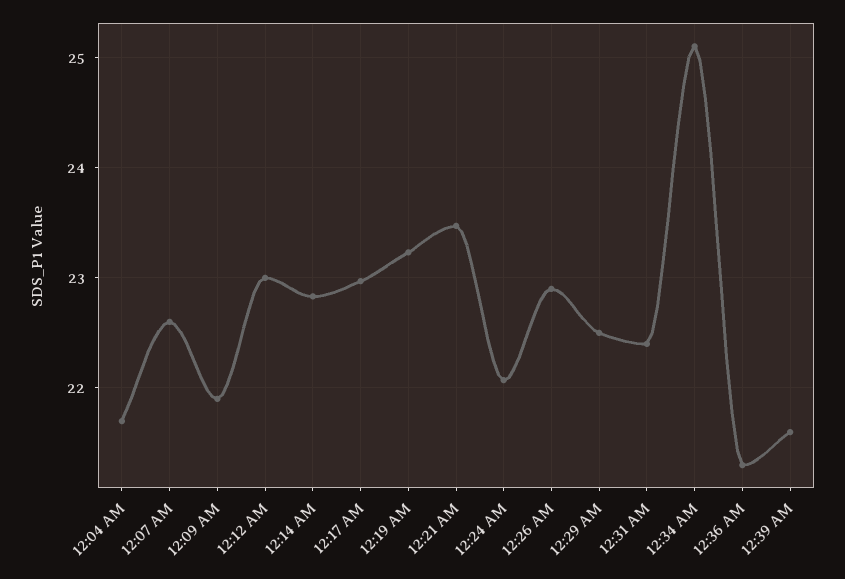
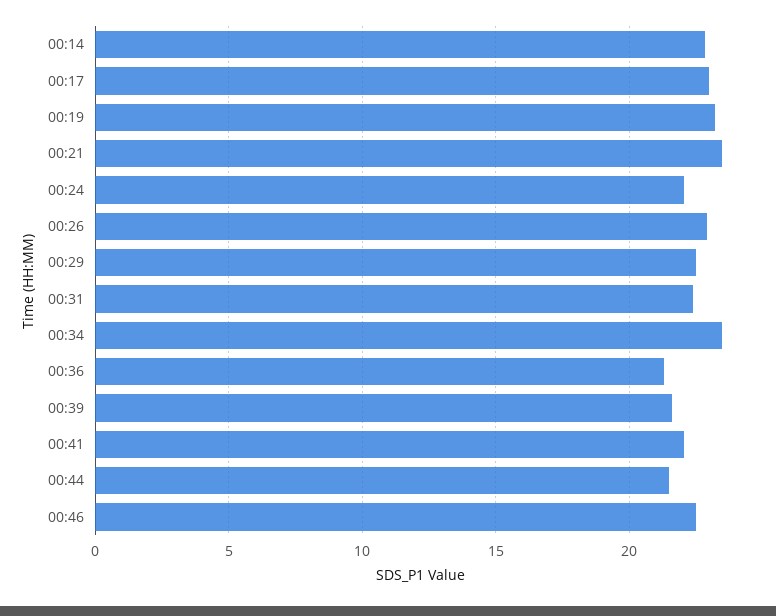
12:04 AM: 21.7 -> none
12:07 AM: 22.6 -> none
12:09 AM: 21.9 -> none
12:12 AM: 23 -> none
12:34 AM: 25.1 -> 23.5
00:41: none -> 22
00:44: none -> 21.5
00:46: none -> 22.5

